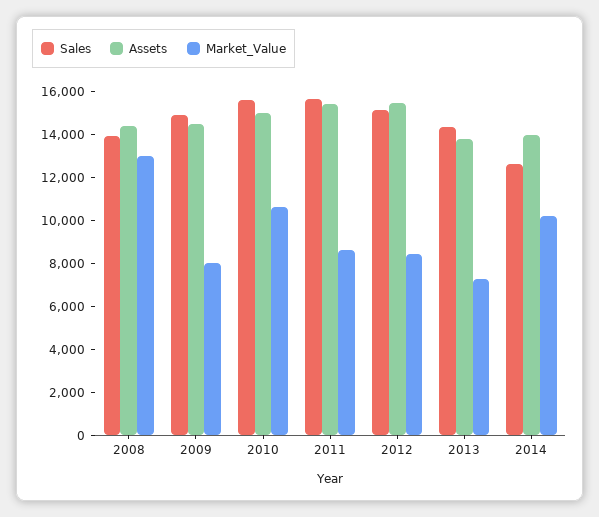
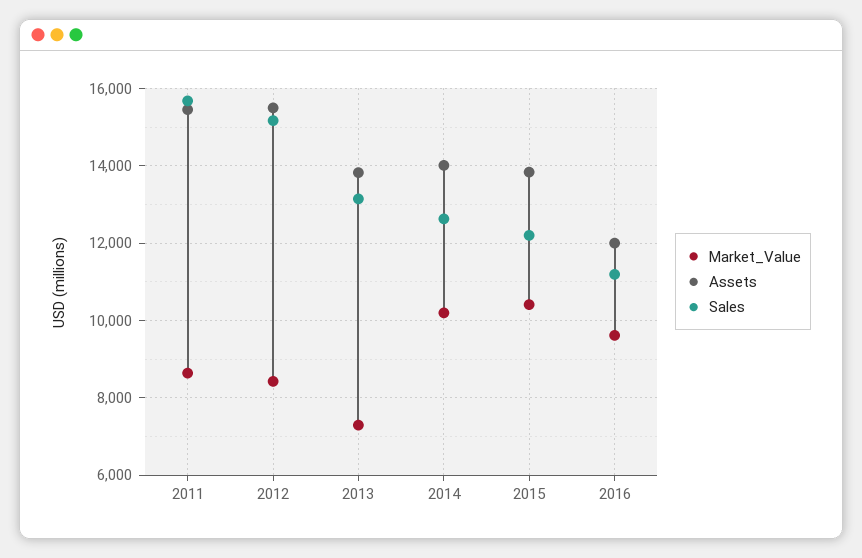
Sales, 2008: 14000 -> none
Assets, 2008: 14500 -> none
Market_Value, 2008: 13000 -> none
Sales, 2009: 15000 -> none
Assets, 2009: 14500 -> none
Market_Value, 2009: 8000 -> none
Sales, 2010: 15500 -> none
Assets, 2010: 15000 -> none
Market_Value, 2010: 10500 -> none
Sales, 2013: 14500 -> 13200
Market_Value, 2015: none -> 10400
Assets, 2015: none -> 13800
Sales, 2015: none -> 12200
Market_Value, 2016: none -> 9600
Assets, 2016: none -> 12000
Sales, 2016: none -> 11200

